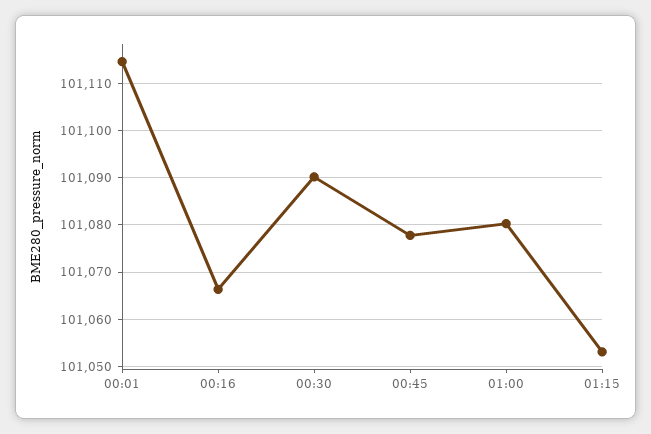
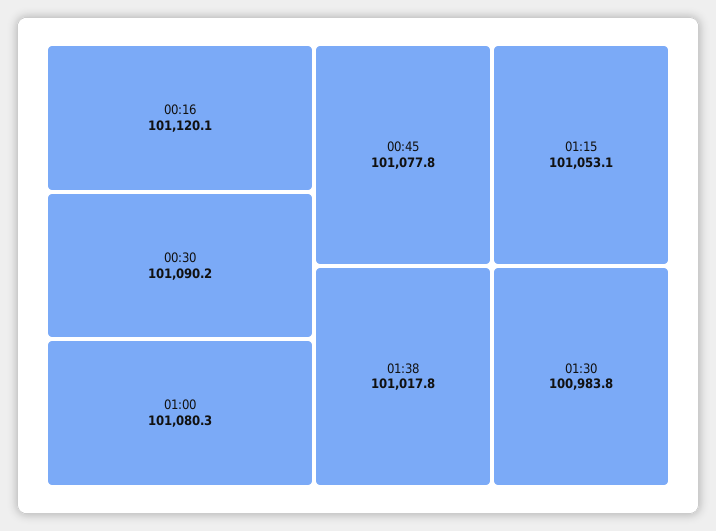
00:01: 101114 -> none
00:16: 101066 -> 101120.1
01:38: none -> 101017.8
01:30: none -> 100983.8

